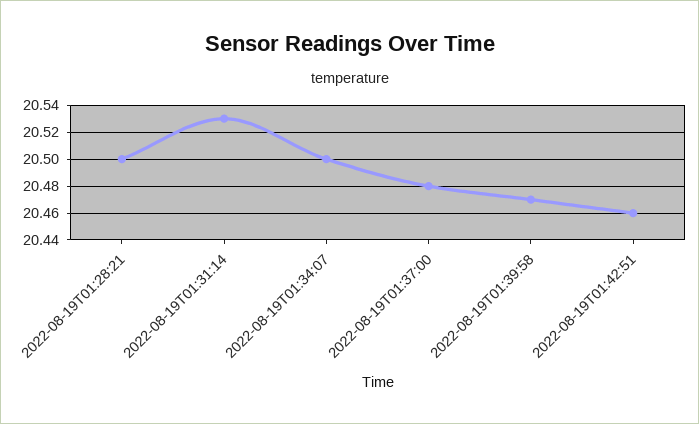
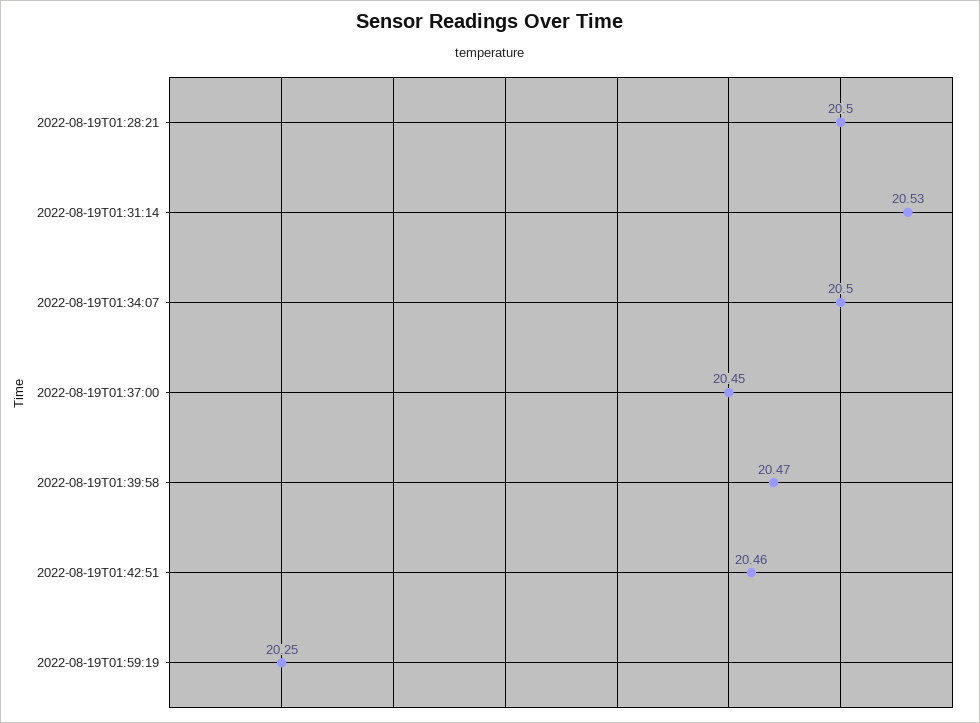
2022-08-19T01:37:00: 20.48 -> 20.45
2022-08-19T01:59:19: none -> 20.25

